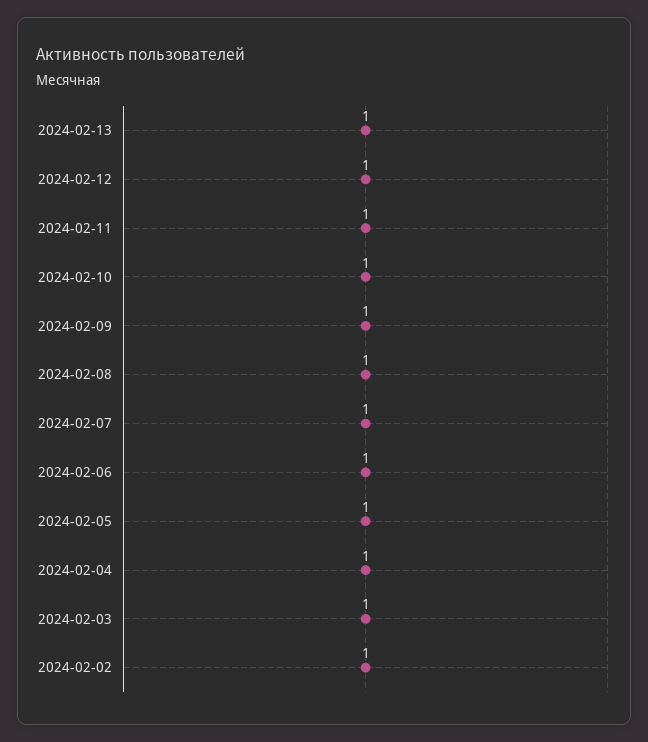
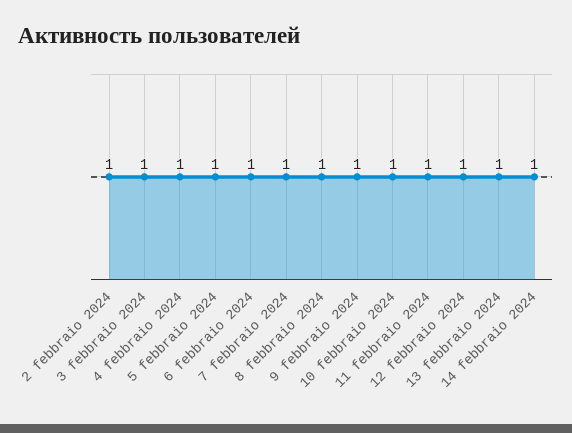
14 febbraio 2024: none -> 1

